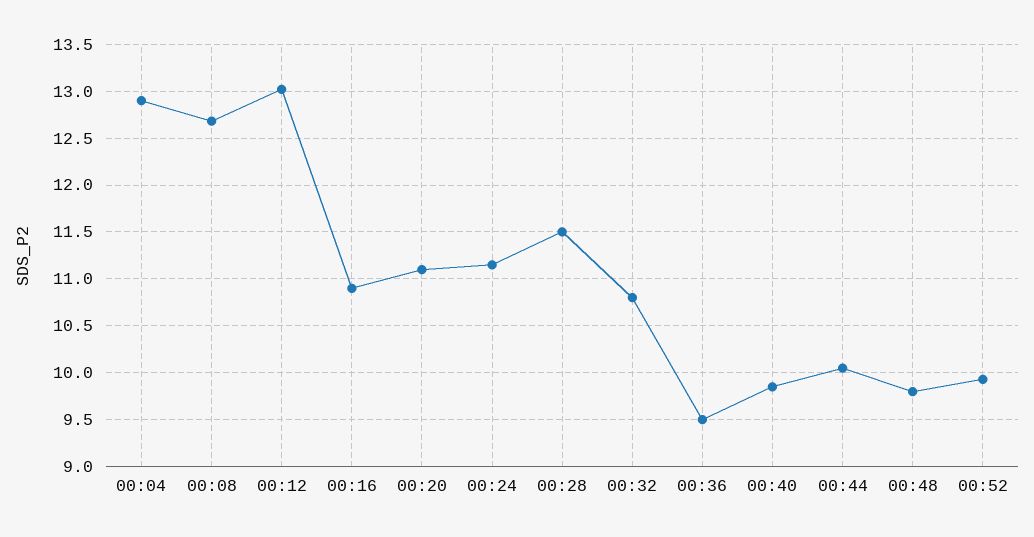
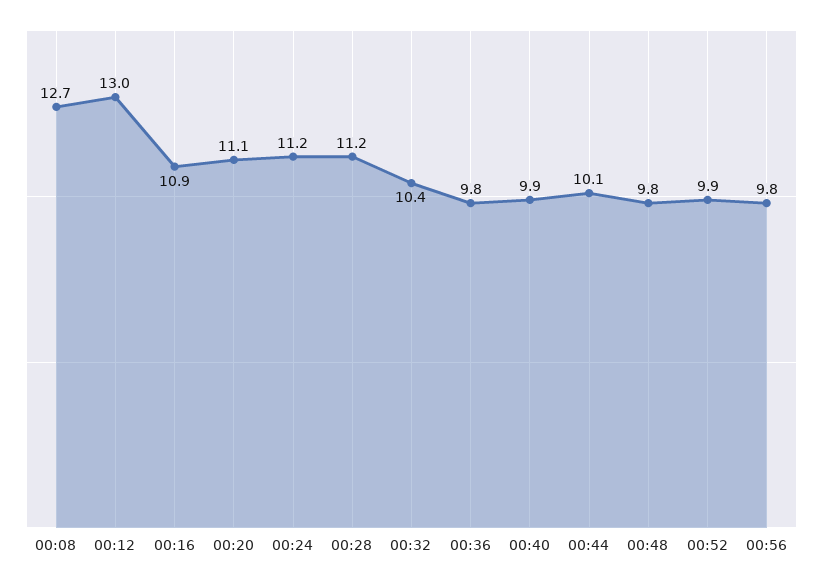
00:04: 12.9 -> none
00:28: 11.5 -> 11.2
00:32: 10.8 -> 10.4
00:36: 9.5 -> 9.8
00:56: none -> 9.8

